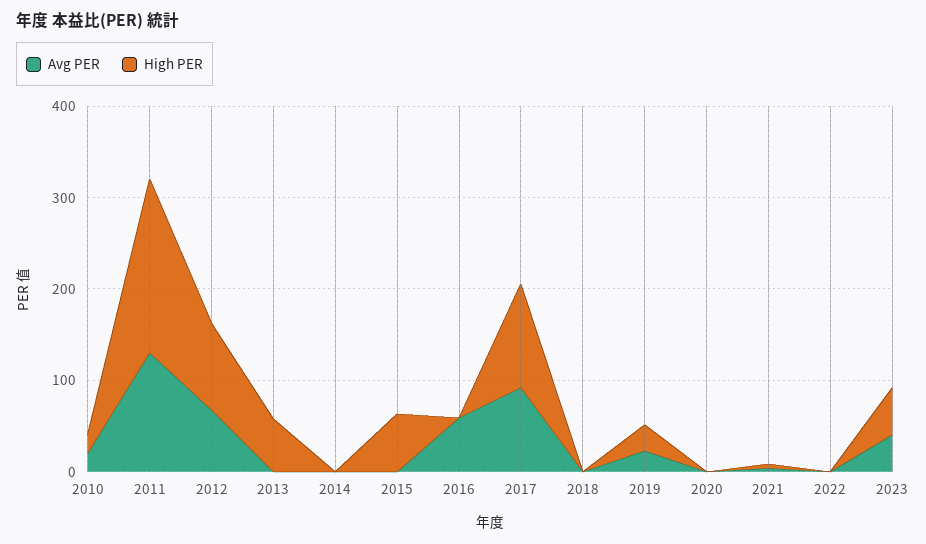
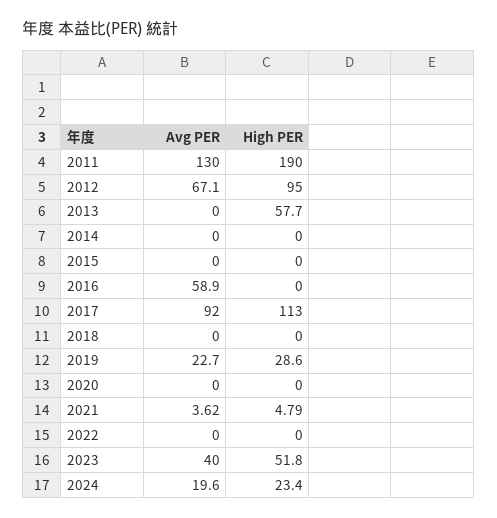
Avg PER, 2010: 20 -> none
High PER, 2010: 20 -> none
High PER, 2015: 60 -> 0
Avg PER, 2024: none -> 19.6
High PER, 2024: none -> 23.4

